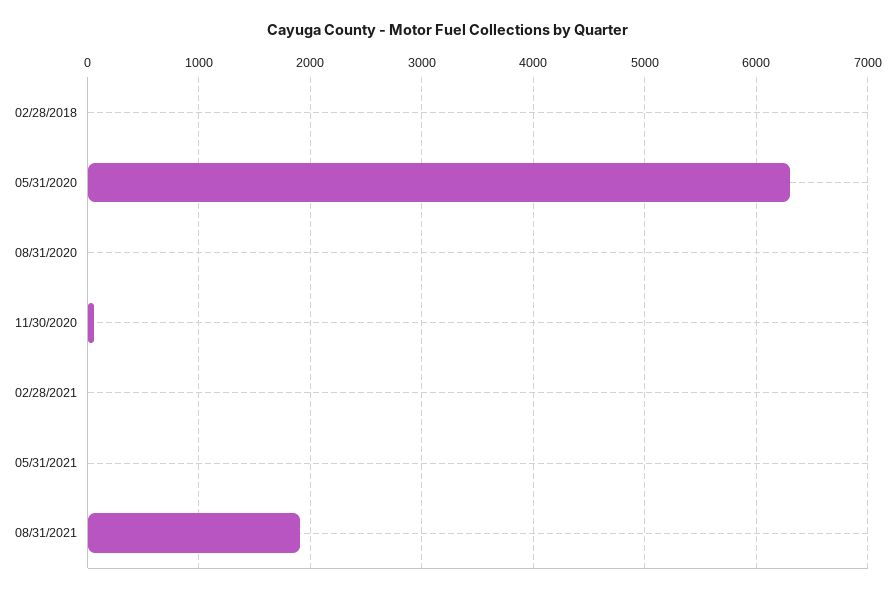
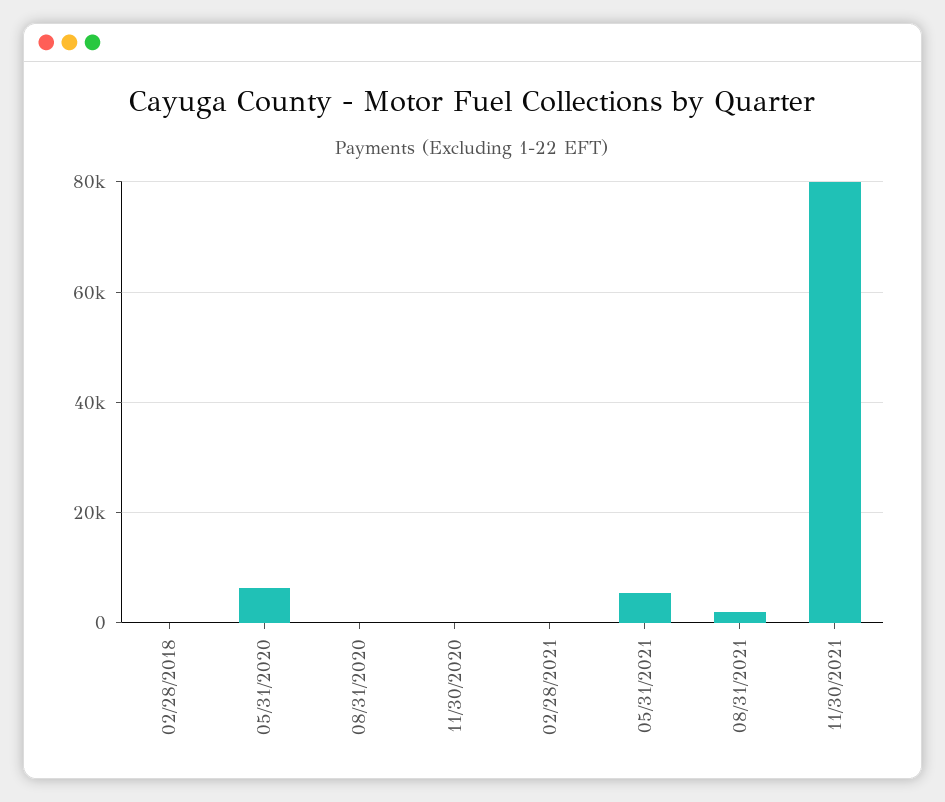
05/31/2021: 0 -> 6000
11/30/2021: none -> 80000

